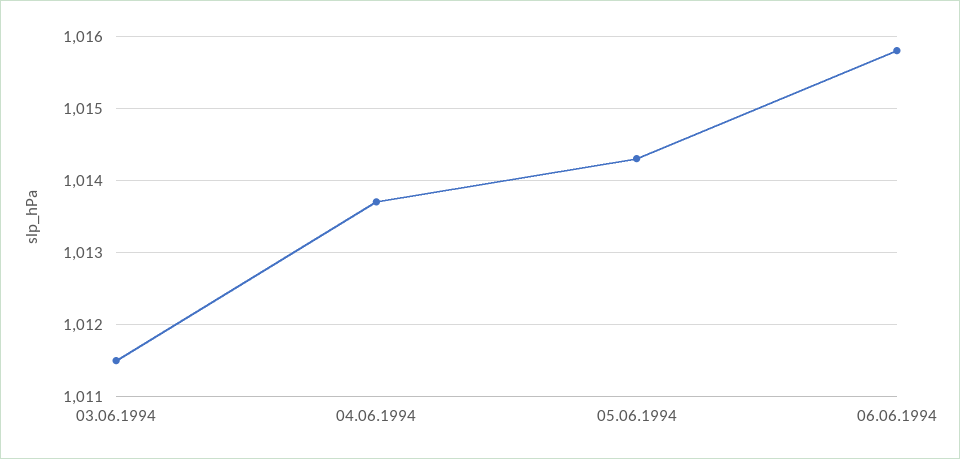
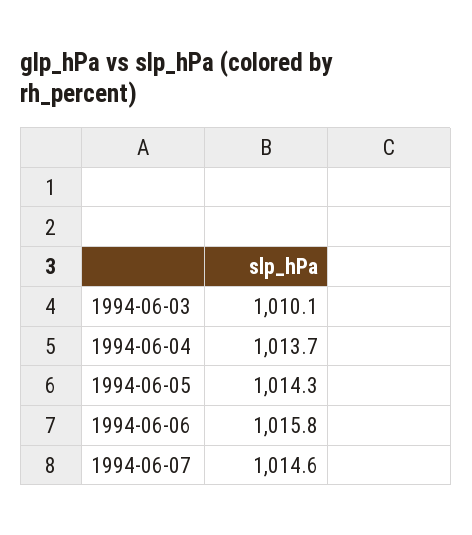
03.06.1994: 1011.5 -> 1010.1
1994-06-07: none -> 1014.6

